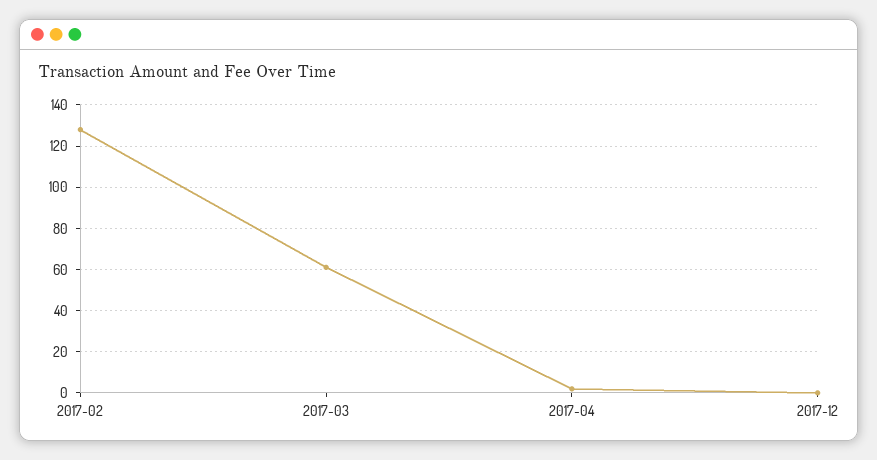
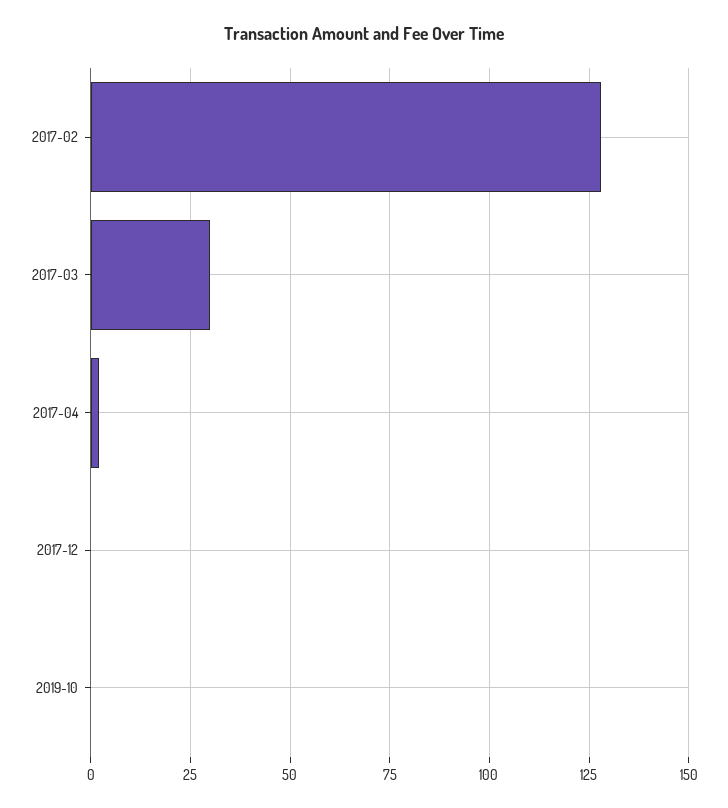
2017-03: 60 -> 30
2019-10: none -> 0

